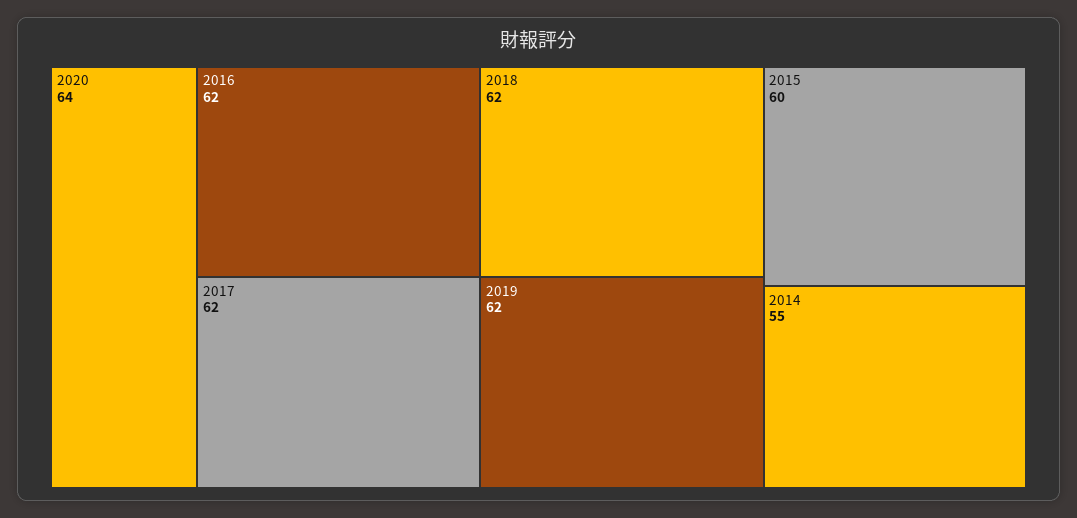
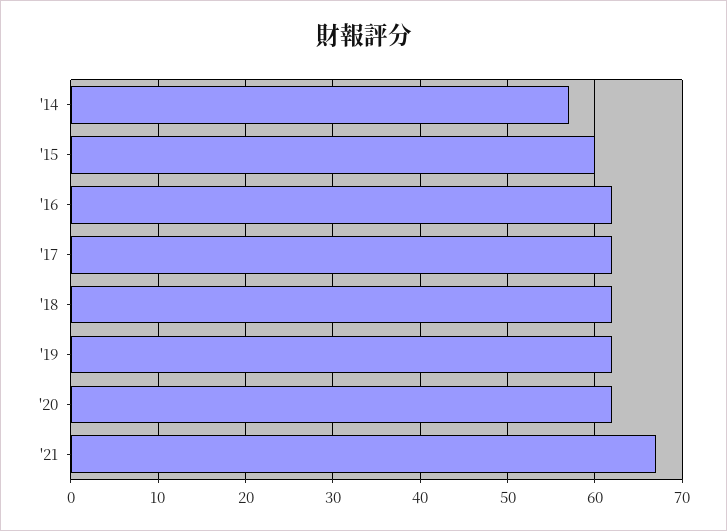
2020: 64 -> 62
2014: 55 -> 57
'21: none -> 67

